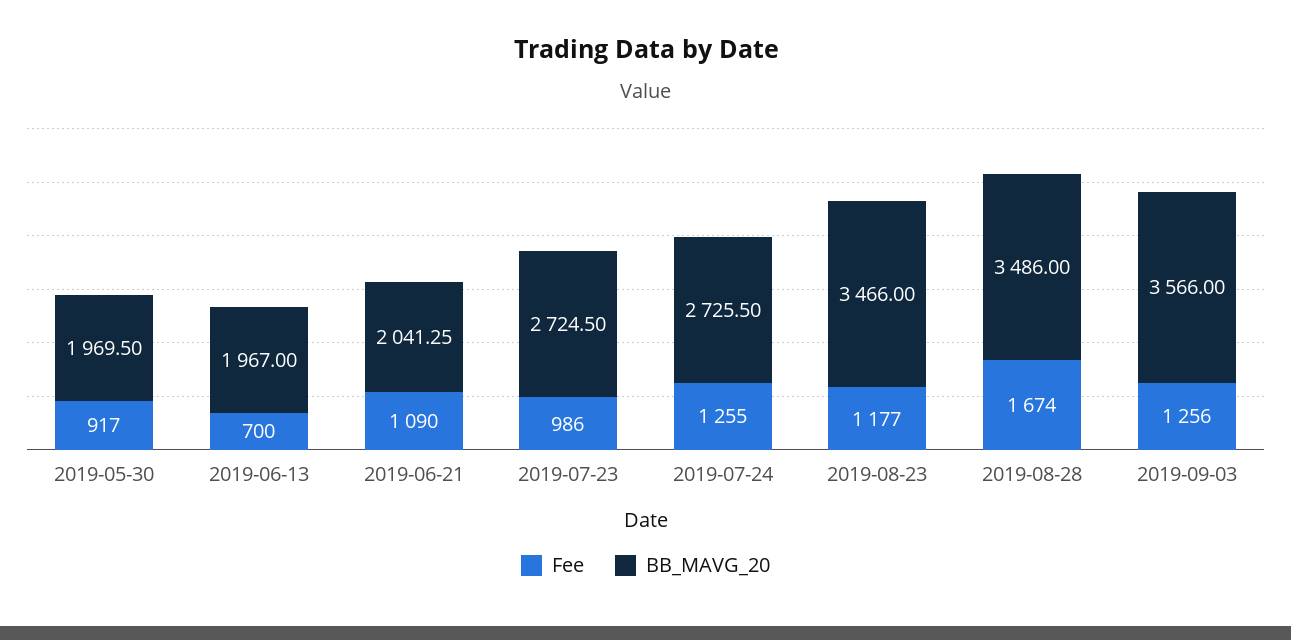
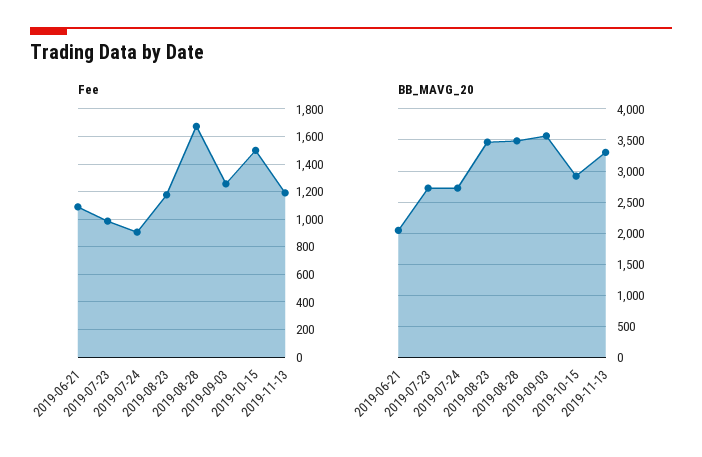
Fee, 2019-05-30: 917 -> none
BB_MAVG_20, 2019-05-30: 1969.5 -> none
Fee, 2019-06-13: 700 -> none
BB_MAVG_20, 2019-06-13: 1967 -> none
Fee, 2019-07-24: 1255 -> 900
Fee, 2019-10-15: none -> 1500
Fee, 2019-11-13: none -> 1200
BB_MAVG_20, 2019-10-15: none -> 2900
BB_MAVG_20, 2019-11-13: none -> 3300

